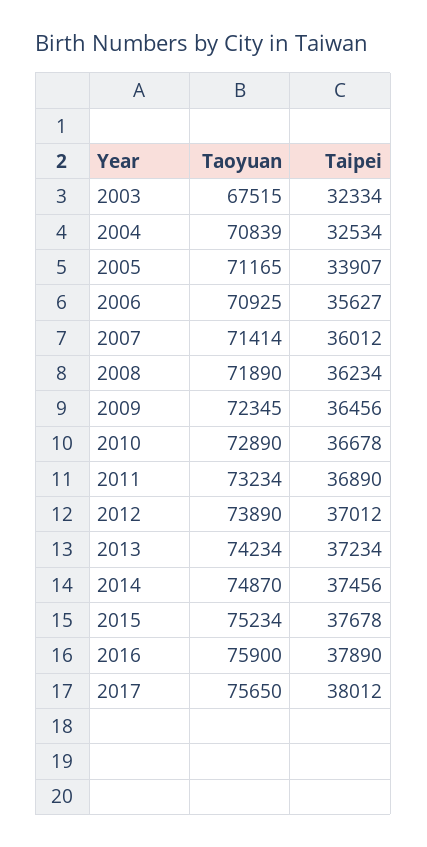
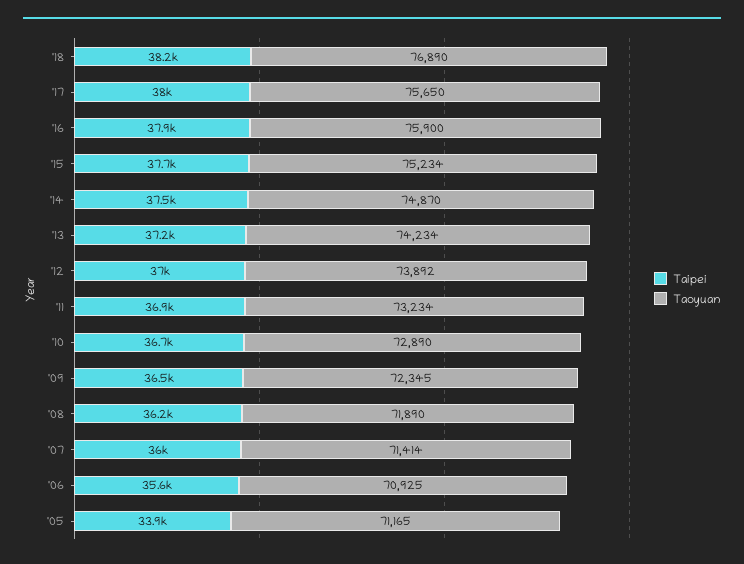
Taoyuan, 2003: 67515 -> none
Taipei, 2003: 32334 -> none
Taoyuan, 2004: 70839 -> none
Taipei, 2004: 32534 -> none
Taoyuan, 2012: 73890 -> 73892
Taipei, '18: none -> 38200
Taoyuan, '18: none -> 76890

